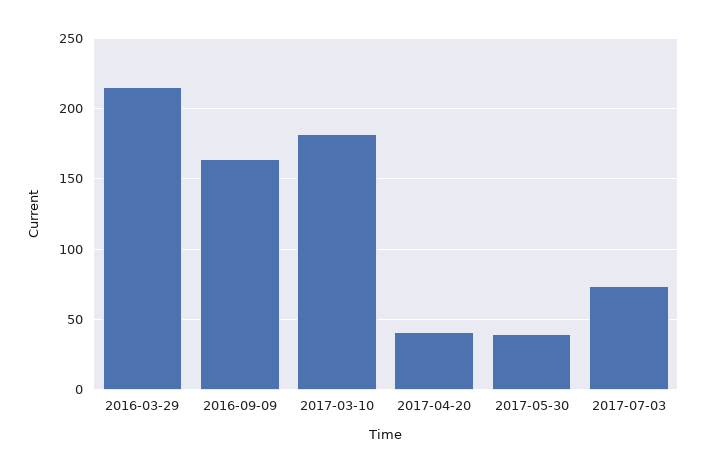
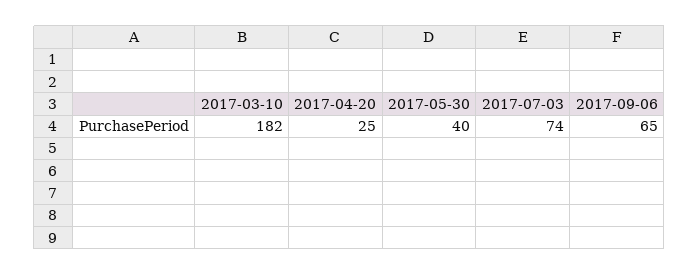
2016-03-29: 215 -> none
2016-09-09: 165 -> none
2017-04-20: 40 -> 25
2017-09-06: none -> 65

